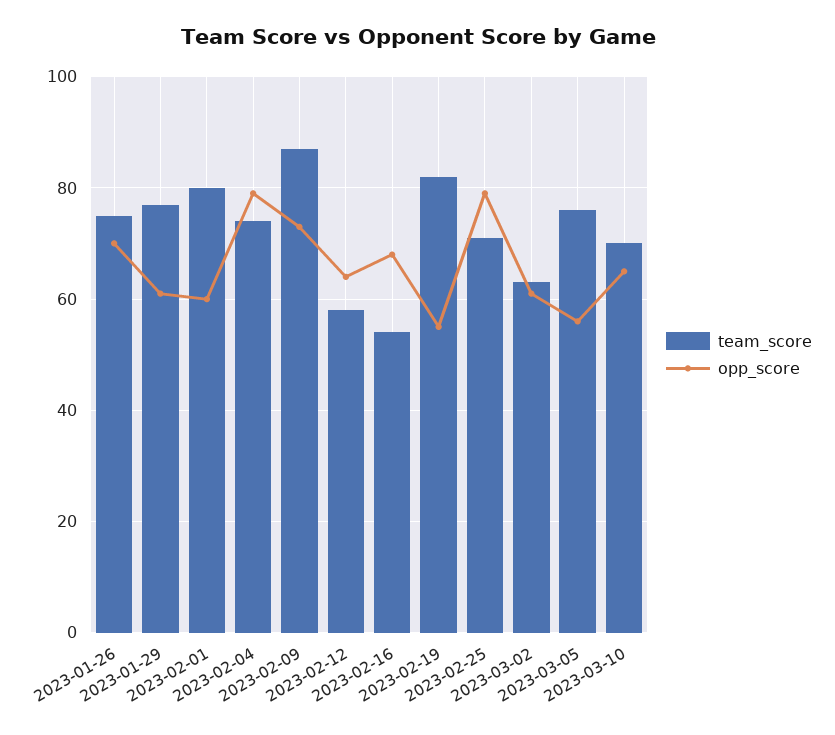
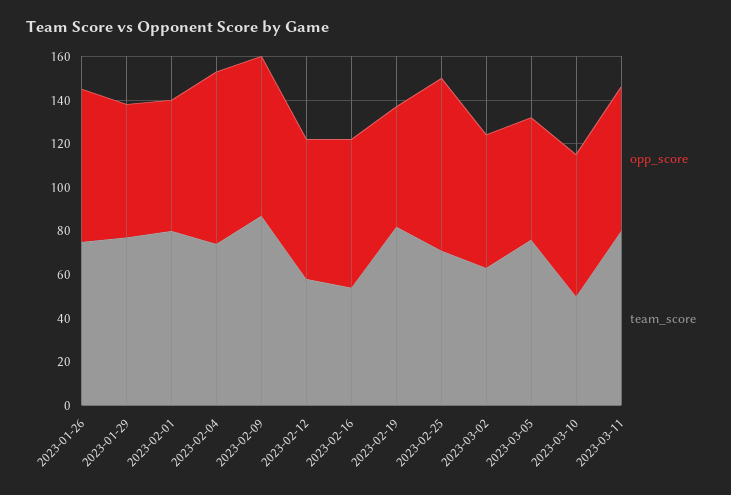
team_score, 2023-03-10: 70 -> 50
opp_score, 2023-03-11: none -> 65
team_score, 2023-03-11: none -> 80

